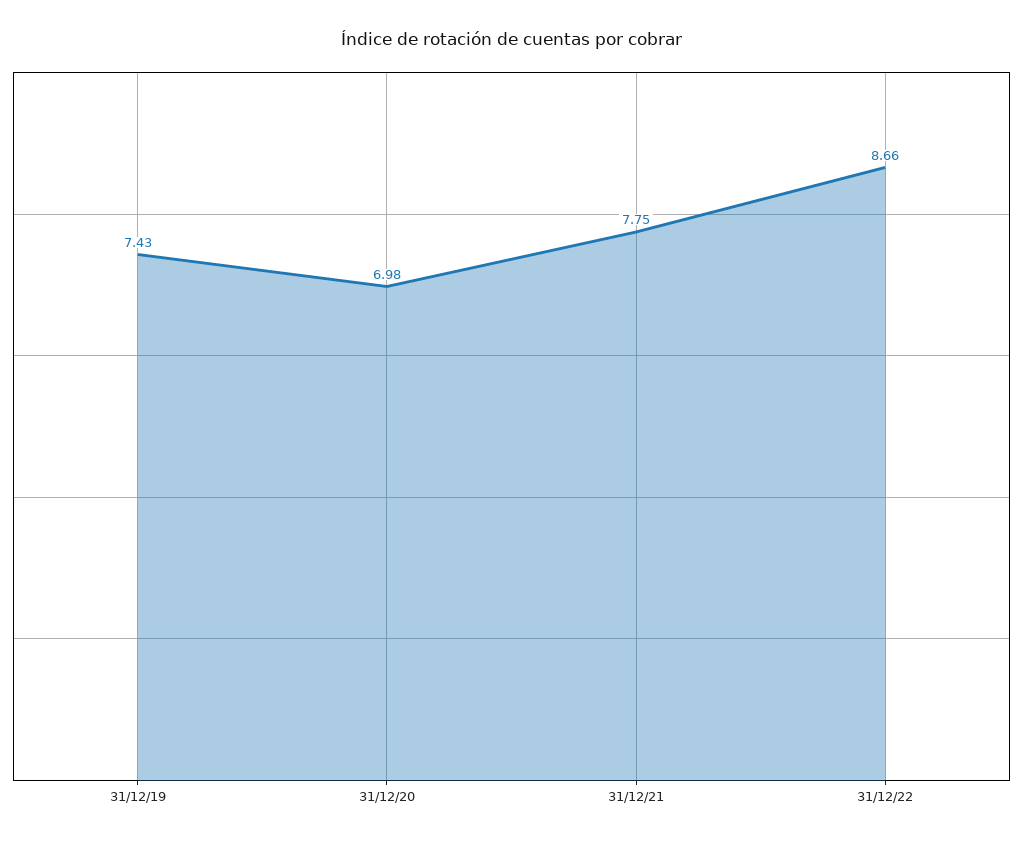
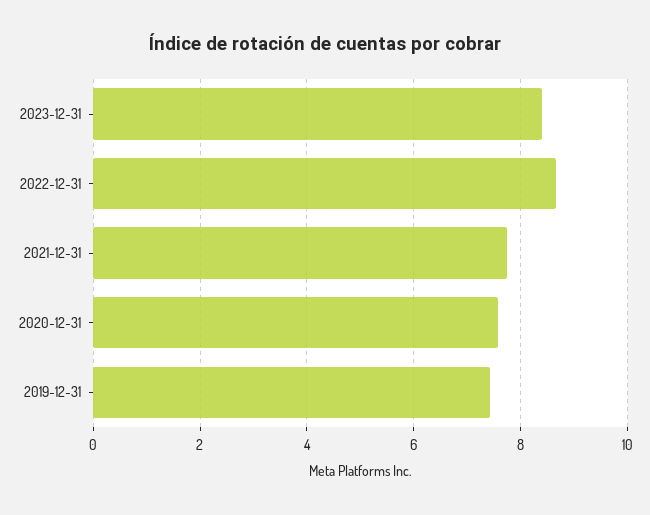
31/12/20: 6.98 -> 7.6
2023-12-31: none -> 8.4

